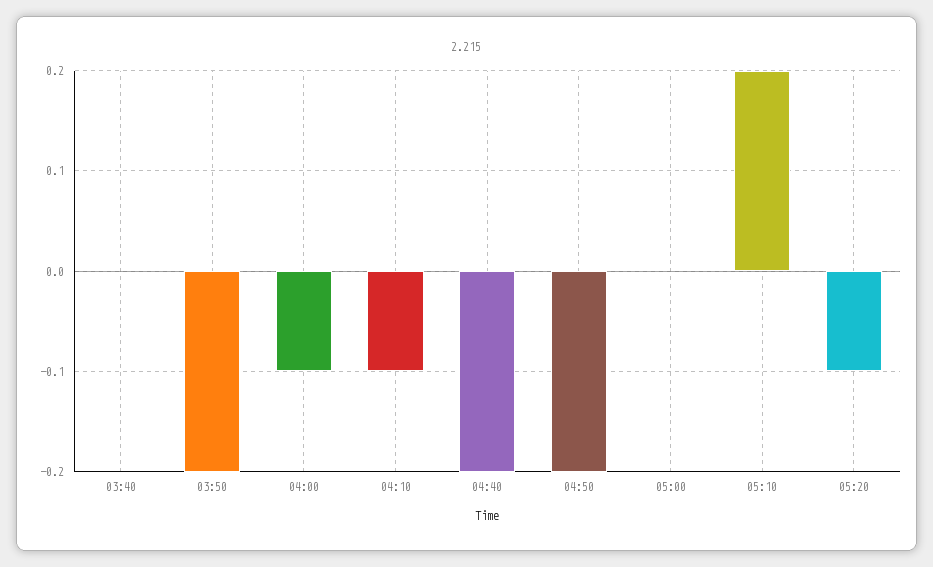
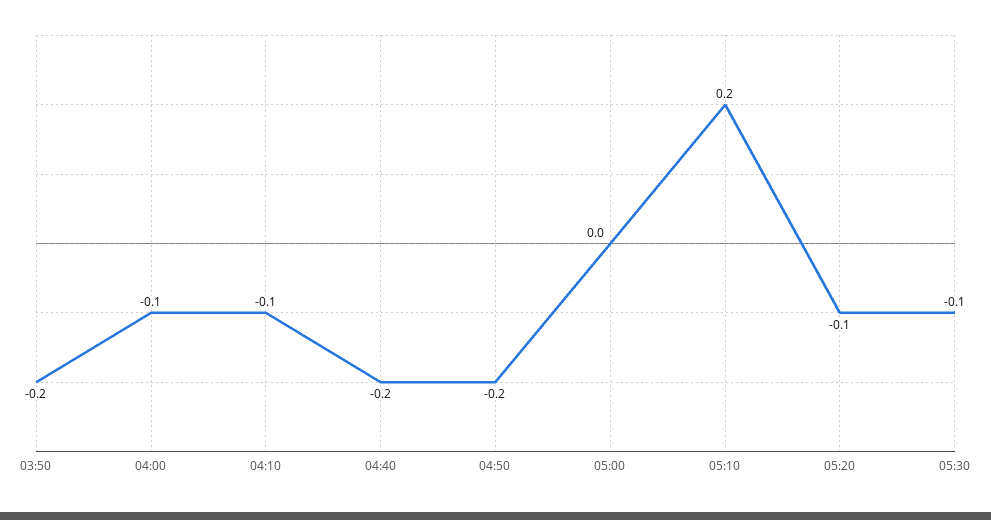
03:40: 0 -> none
05:30: none -> -0.1

